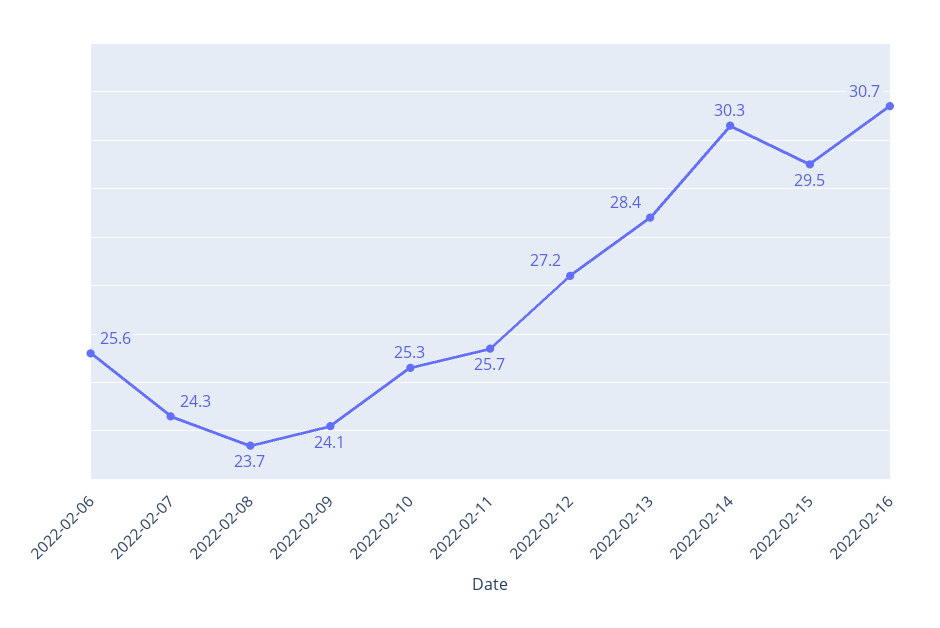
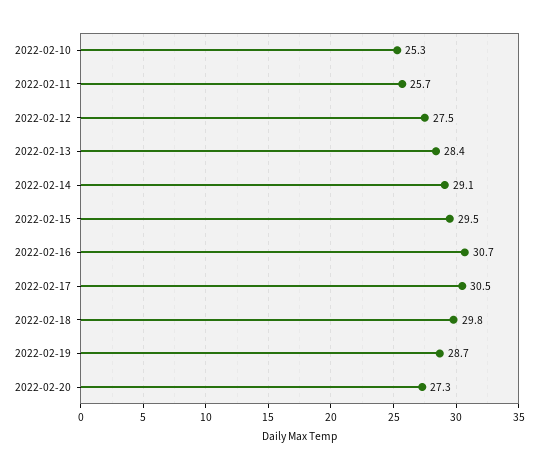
2022-02-06: 25.6 -> none
2022-02-07: 24.3 -> none
2022-02-08: 23.7 -> none
2022-02-09: 24.1 -> none
2022-02-12: 27.2 -> 27.5
2022-02-14: 30.3 -> 29.1
2022-02-17: none -> 30.5
2022-02-18: none -> 29.8
2022-02-19: none -> 28.7
2022-02-20: none -> 27.3

